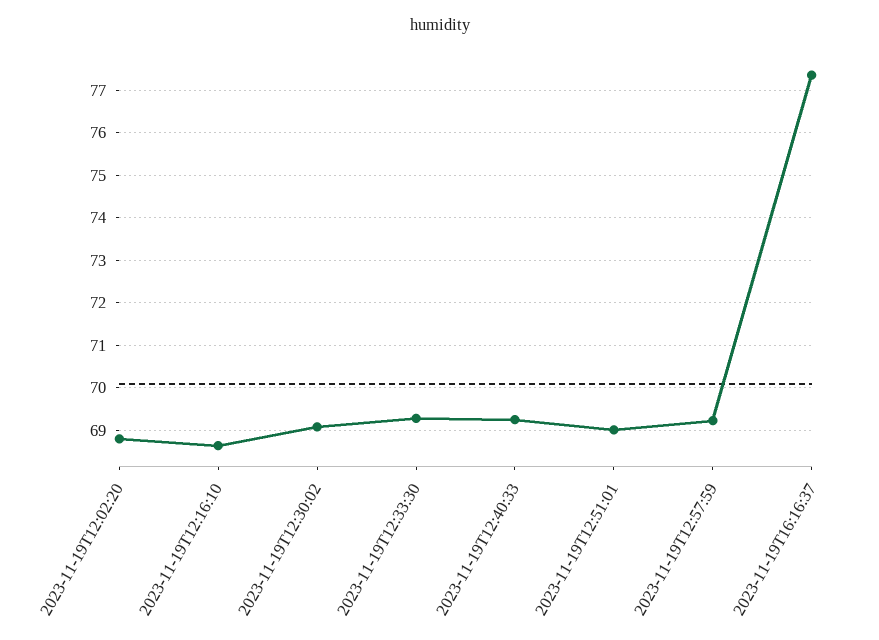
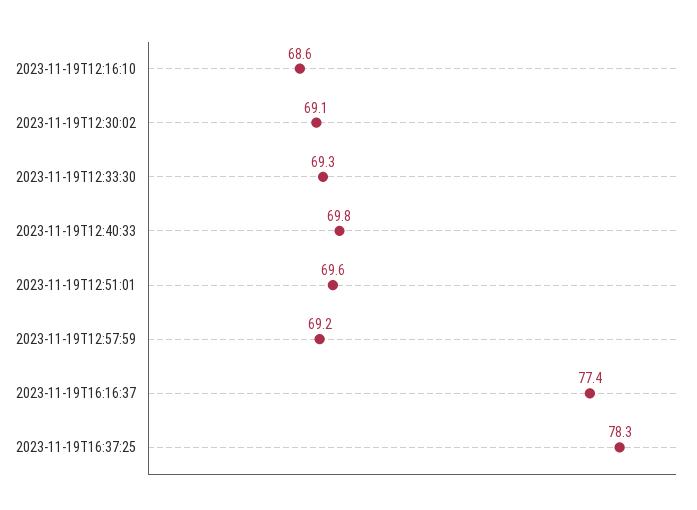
2023-11-19T12:02:20: 68.8 -> none
2023-11-19T12:40:33: 69.2 -> 69.8
2023-11-19T12:51:01: 69 -> 69.6
2023-11-19T16:37:25: none -> 78.3

